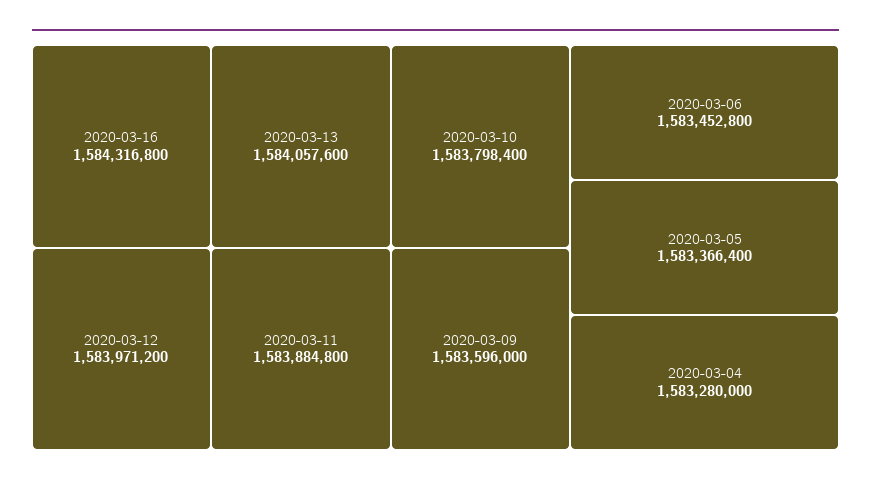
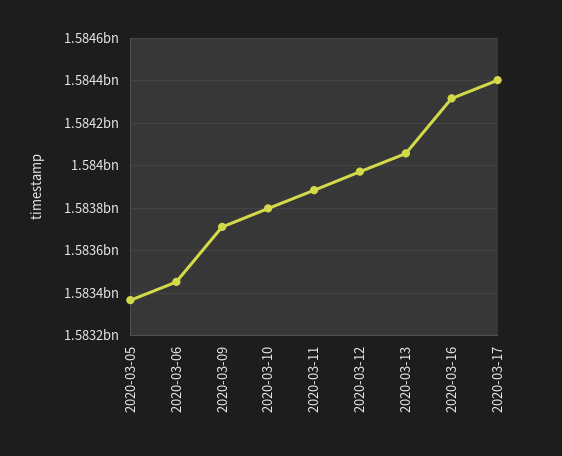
2020-03-09: 1583596000 -> 1583700000
2020-03-04: 1583280000 -> none
2020-03-17: none -> 1584400000

